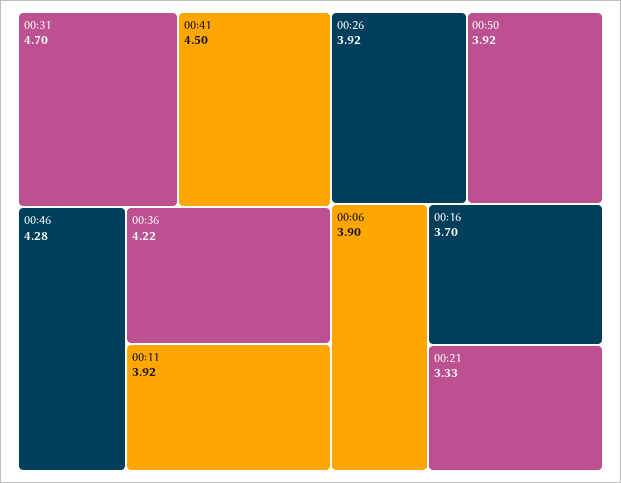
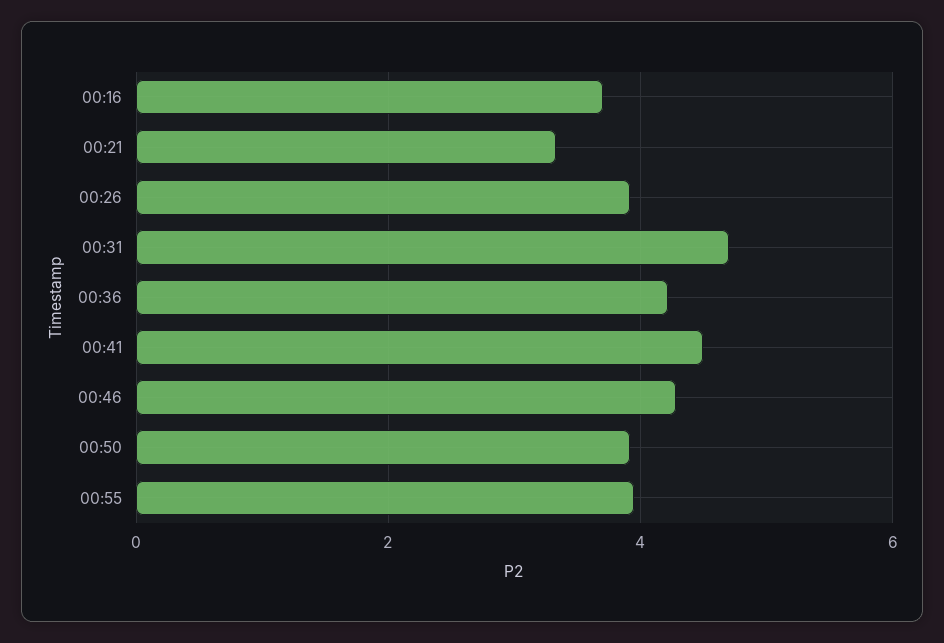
00:11: 3.92 -> none
00:06: 3.9 -> none
00:55: none -> 4

